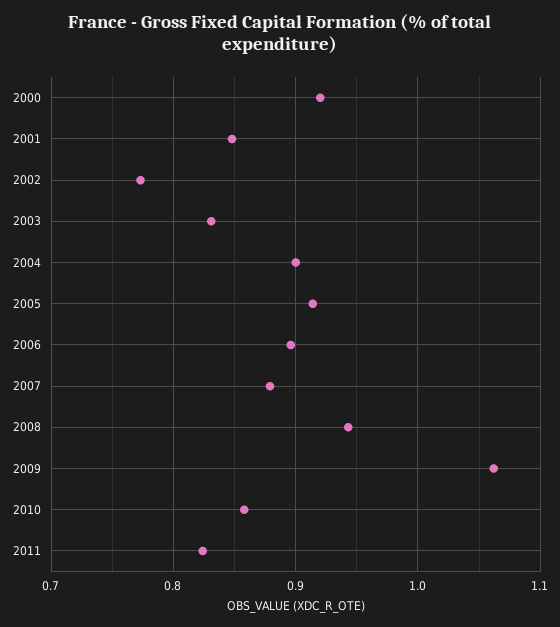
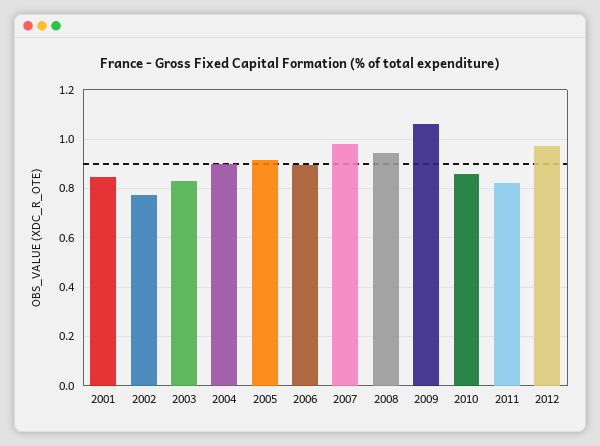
2000: 0.92 -> none
2007: 0.88 -> 0.975
2012: none -> 0.975

